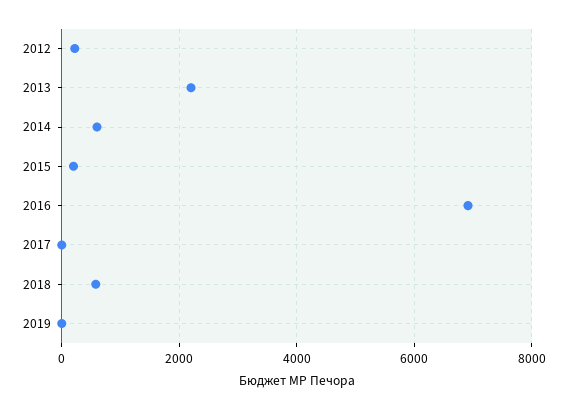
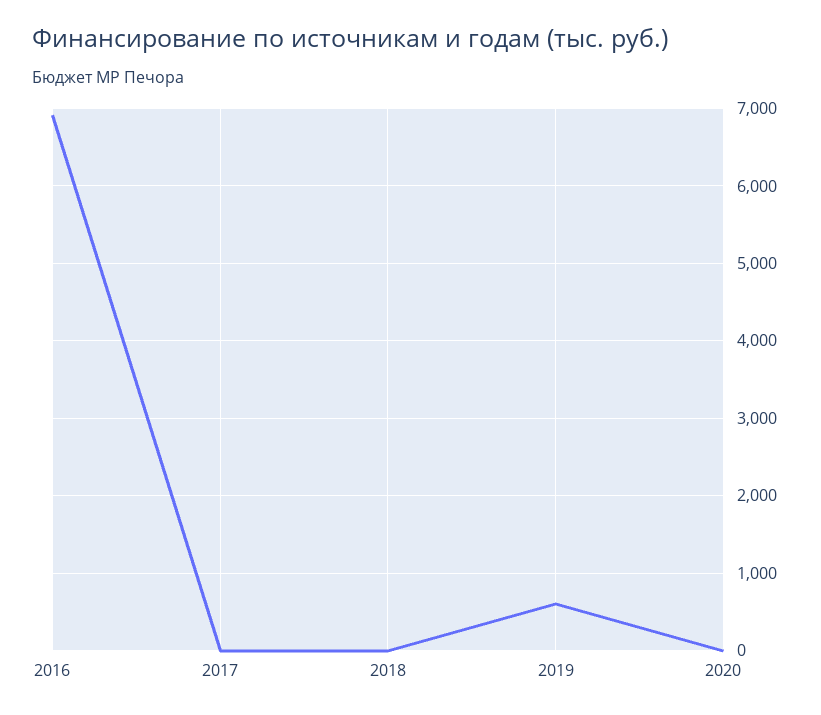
2012: 200 -> none
2013: 2200 -> none
2014: 600 -> none
2015: 200 -> none
2018: 600 -> 0
2019: 0 -> 600
2020: none -> 0

